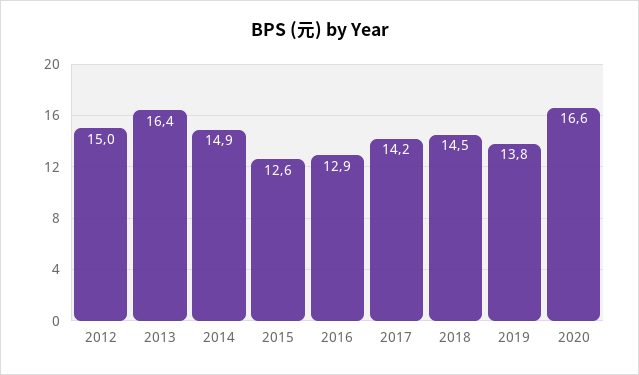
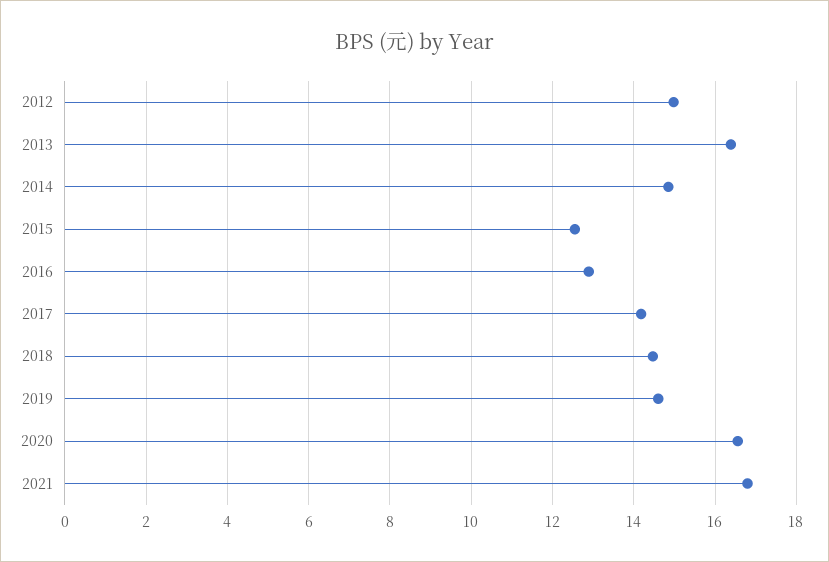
2019: 13.8 -> 14.6
2021: none -> 16.8

